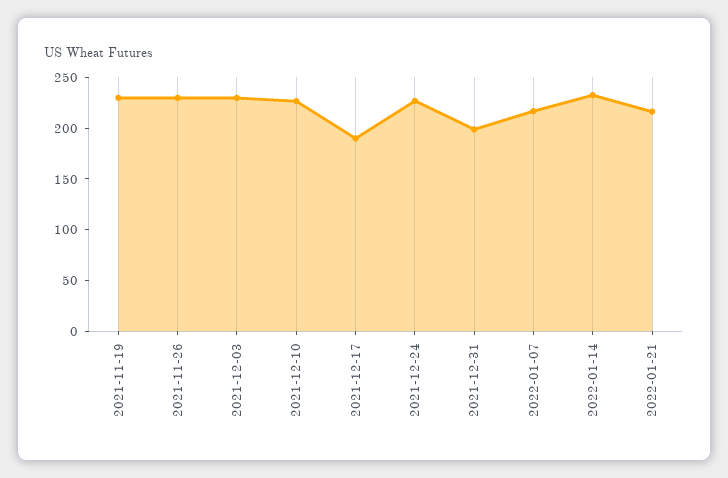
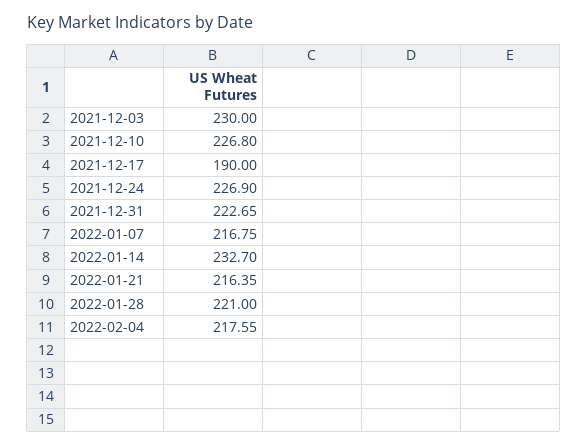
2021-11-19: 230 -> none
2021-11-26: 230 -> none
2021-12-31: 200 -> 222.65
2022-01-28: none -> 221
2022-02-04: none -> 217.55

